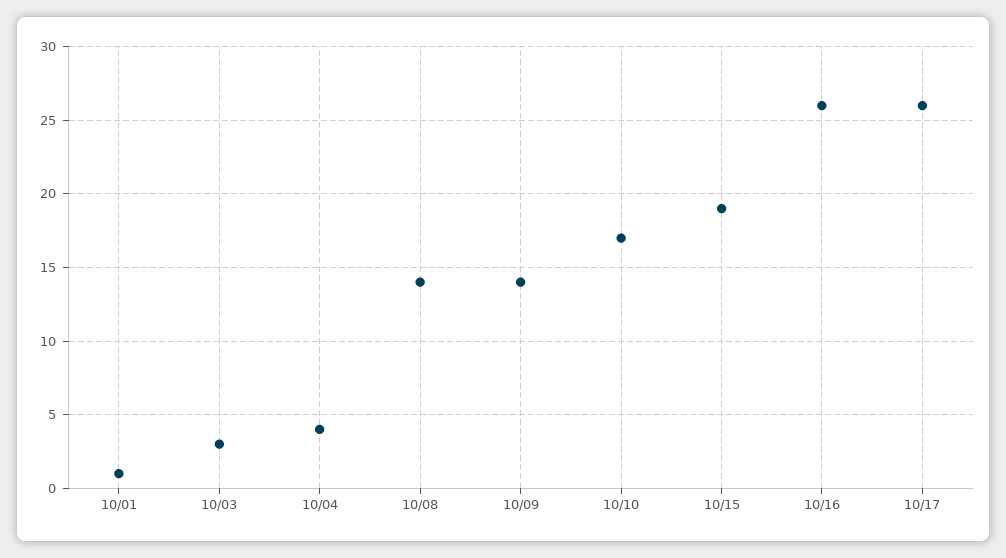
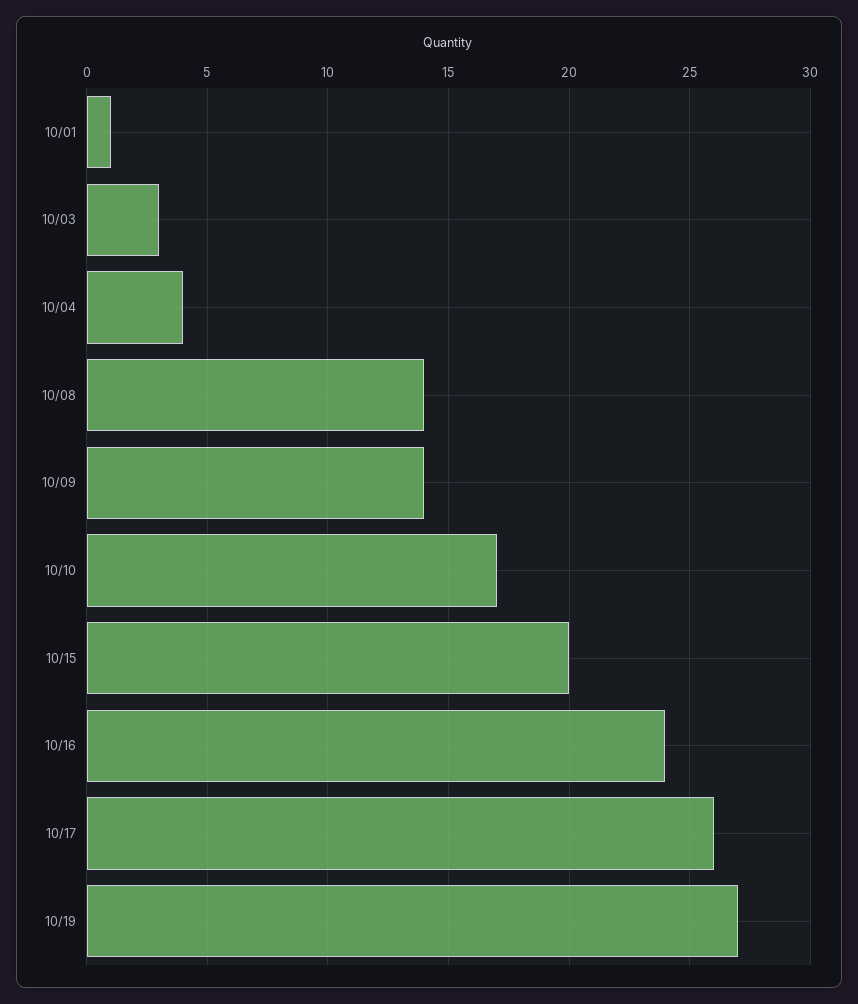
10/15: 19 -> 20
10/16: 26 -> 24
10/19: none -> 27

